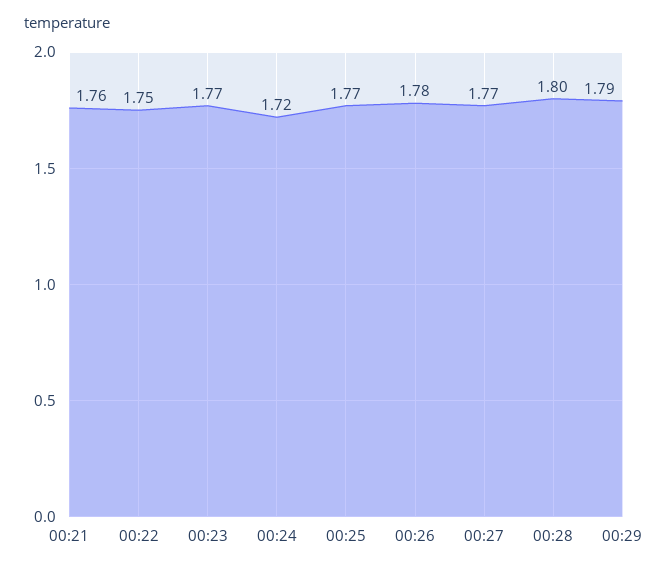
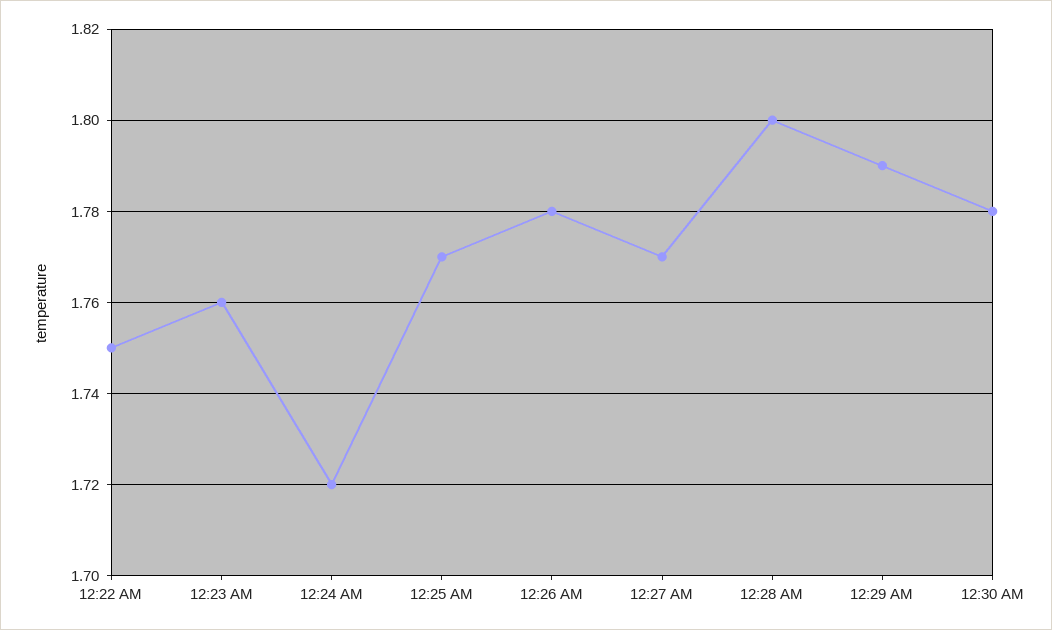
00:21: 1.76 -> none
00:23: 1.77 -> 1.76
12:30 AM: none -> 1.78

